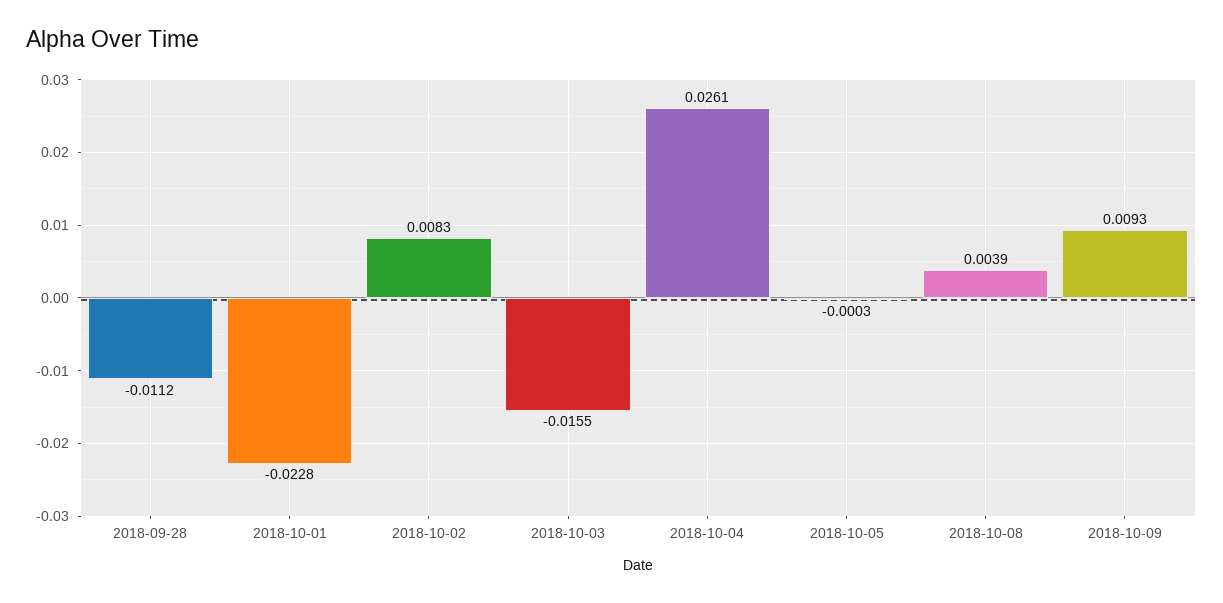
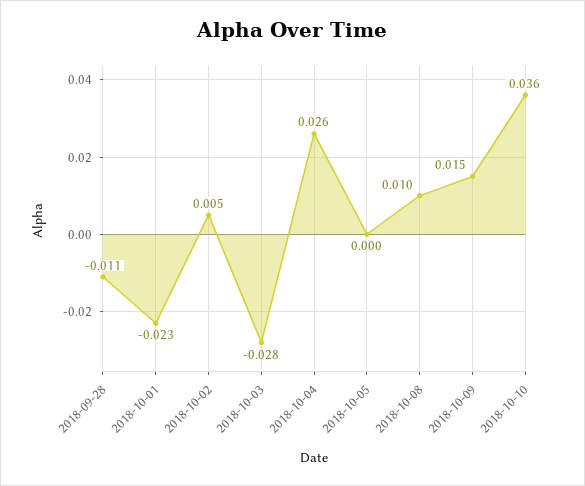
2018-10-02: 0.0083 -> 0.005
2018-10-03: -0.0155 -> -0.028
2018-10-08: 0.0039 -> 0.01
2018-10-09: 0.0093 -> 0.015
2018-10-10: none -> 0.036

